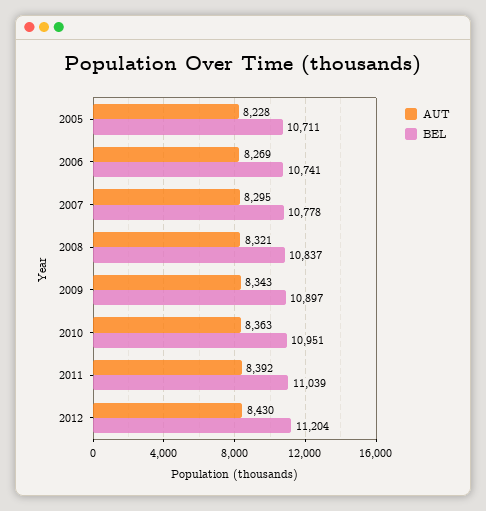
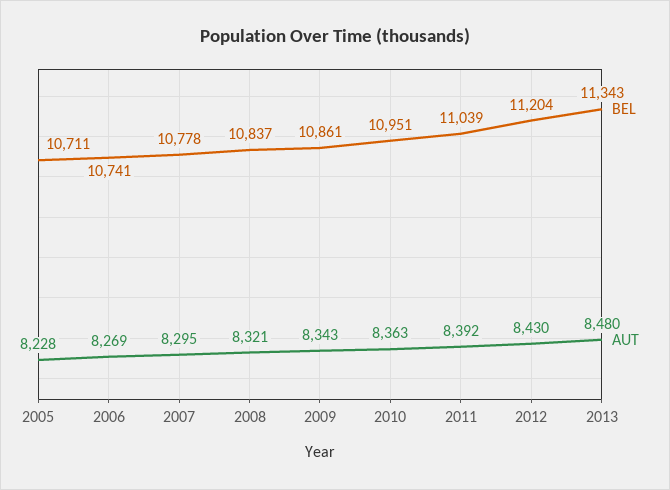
BEL, 2009: 10897 -> 10861
BEL, 2013: none -> 11343
AUT, 2013: none -> 8480

